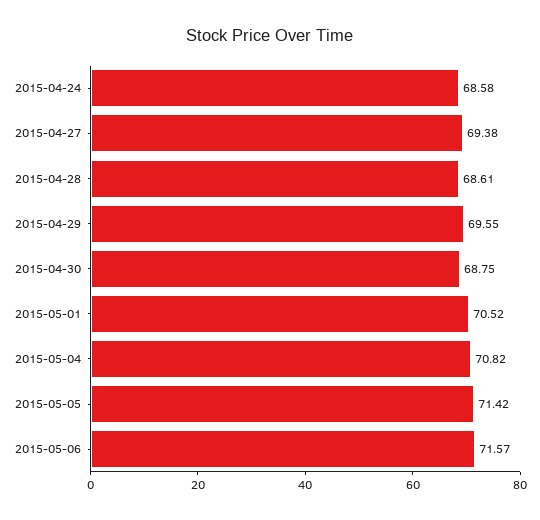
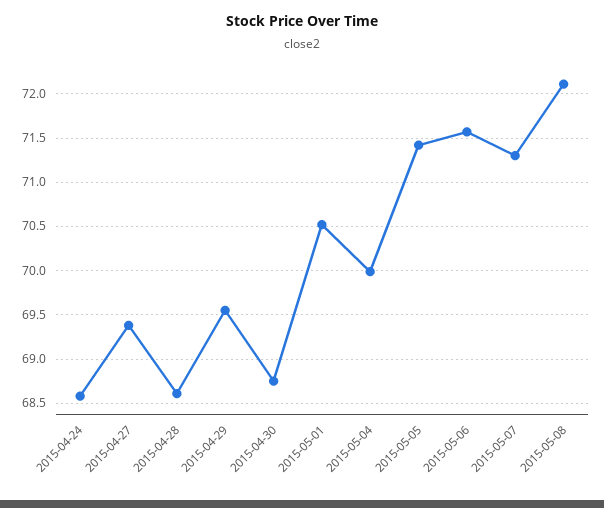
2015-05-04: 70.82 -> 70
2015-05-07: none -> 71.3
2015-05-08: none -> 72.1

